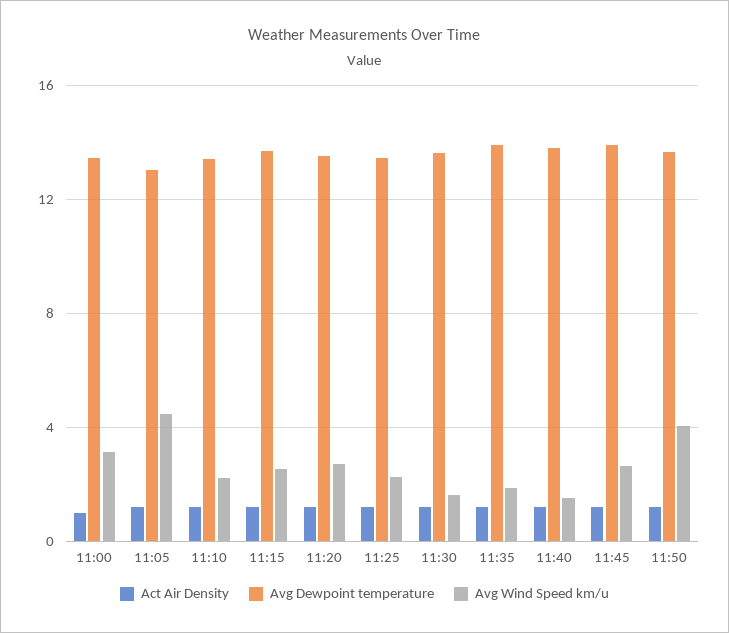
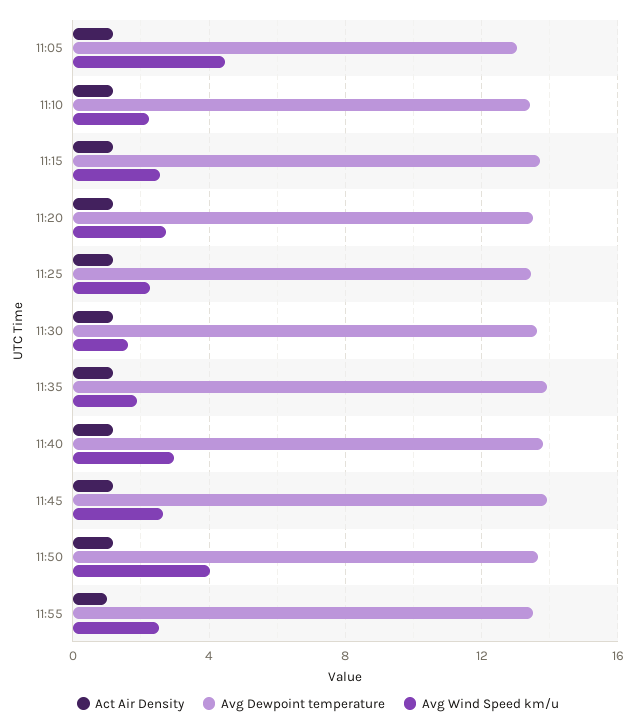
Act Air Density, 11:00: 1 -> none
Avg Dewpoint temperature, 11:00: 13.5 -> none
Avg Wind Speed km/u, 11:00: 3 -> none
Avg Wind Speed km/u, 11:40: 1.5 -> 3
Act Air Density, 11:55: none -> 1
Avg Dewpoint temperature, 11:55: none -> 13.5
Avg Wind Speed km/u, 11:55: none -> 2.5

